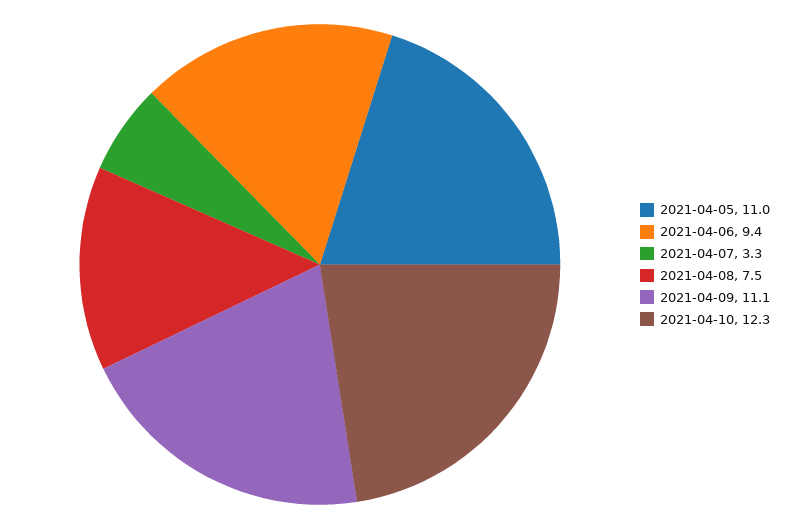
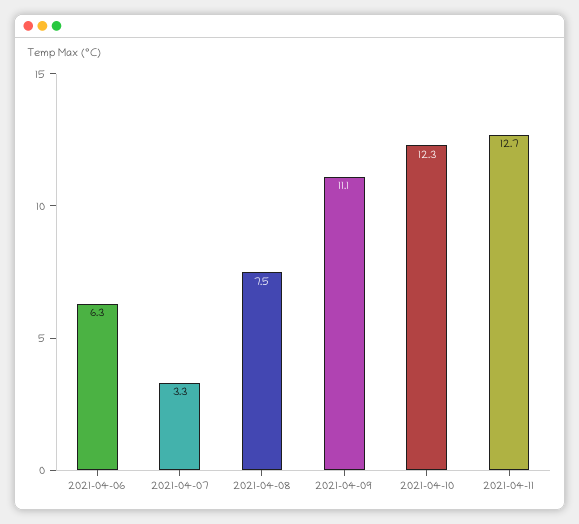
2021-04-05: 11 -> none
2021-04-06: 9.4 -> 6.3
2021-04-11: none -> 12.7

